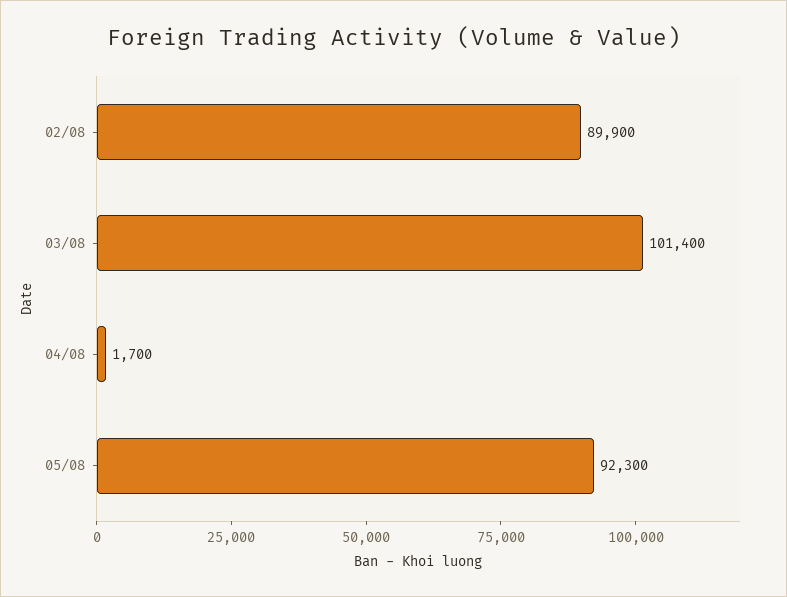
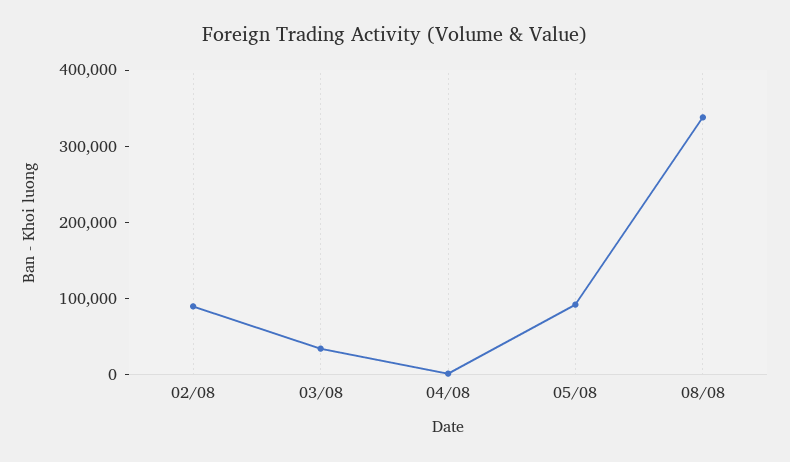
03/08: 101400 -> 40000
08/08: none -> 340000

